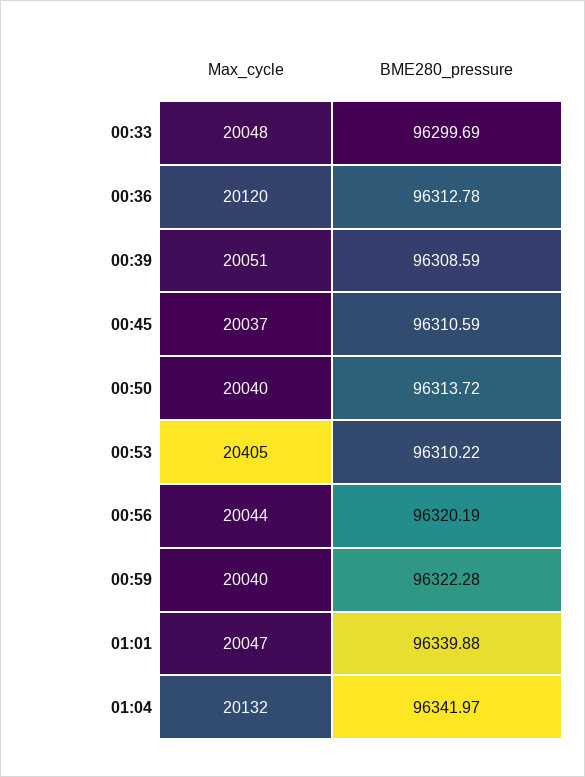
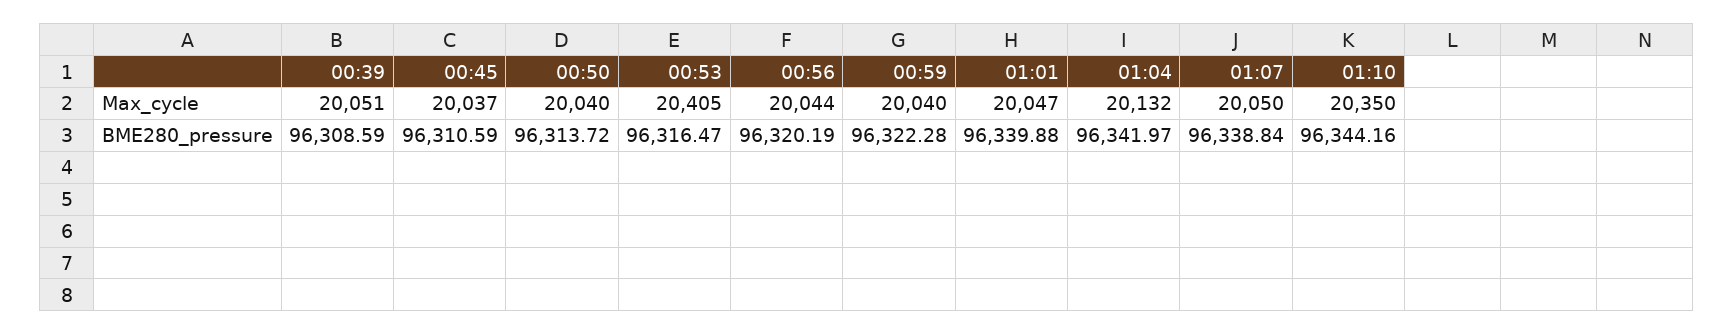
Max_cycle, 00:33: 20048 -> none
BME280_pressure, 00:33: 96299.69 -> none
Max_cycle, 00:36: 20120 -> none
BME280_pressure, 00:36: 96312.78 -> none
BME280_pressure, 00:53: 96310.22 -> 96316.47
Max_cycle, 01:07: none -> 20050
Max_cycle, 01:10: none -> 20350
BME280_pressure, 01:07: none -> 96338.84
BME280_pressure, 01:10: none -> 96344.16

